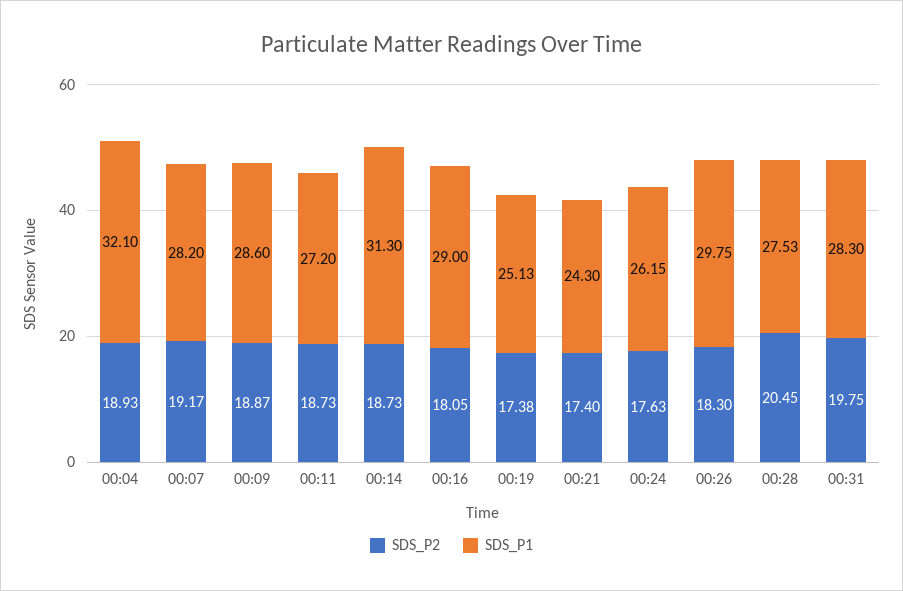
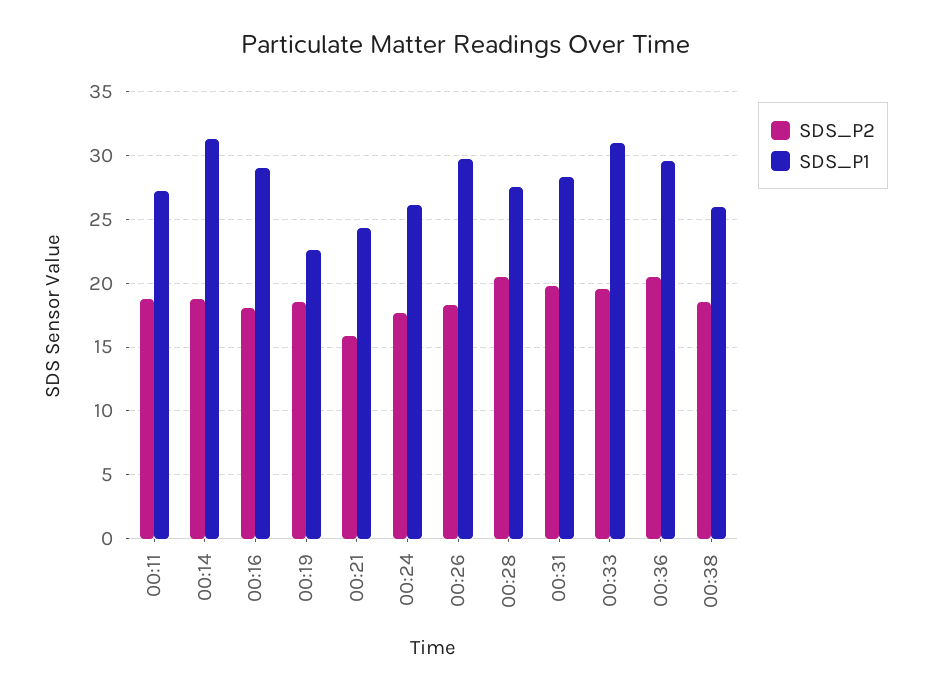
SDS_P2, 00:04: 18.93 -> none
SDS_P1, 00:04: 32.1 -> none
SDS_P2, 00:07: 19.17 -> none
SDS_P1, 00:07: 28.2 -> none
SDS_P2, 00:09: 18.87 -> none
SDS_P1, 00:09: 28.6 -> none
SDS_P2, 00:19: 17.38 -> 18.5
SDS_P1, 00:19: 25.13 -> 22.5
SDS_P2, 00:21: 17.4 -> 16
SDS_P2, 00:33: none -> 19.5
SDS_P1, 00:33: none -> 31
SDS_P2, 00:36: none -> 20.5
SDS_P1, 00:36: none -> 29.5
SDS_P2, 00:38: none -> 18.5
SDS_P1, 00:38: none -> 26

